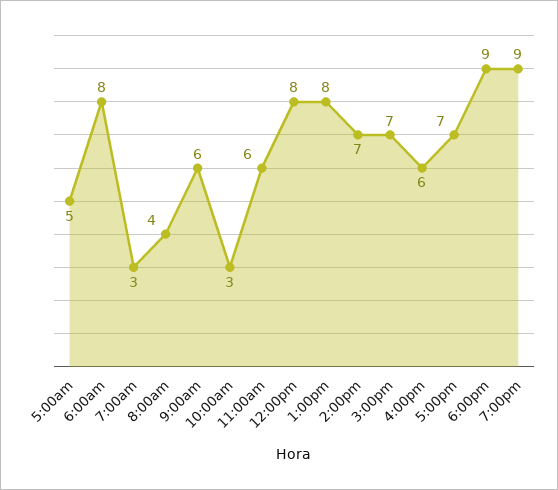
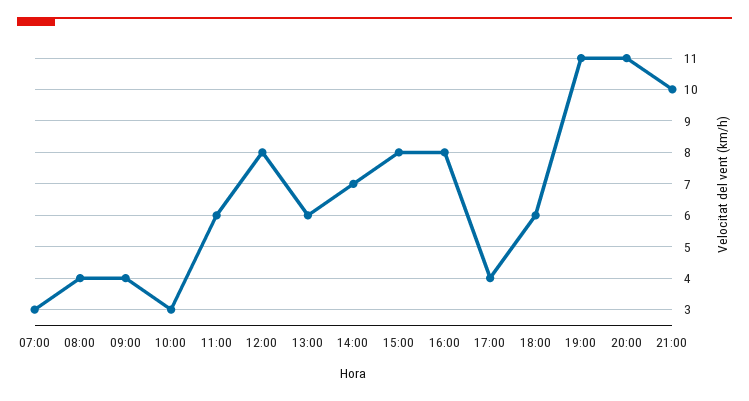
5:00am: 5 -> none
6:00am: 8 -> none
9:00am: 6 -> 4
1:00pm: 8 -> 6
3:00pm: 7 -> 8
4:00pm: 6 -> 8
5:00pm: 7 -> 4
6:00pm: 9 -> 6
7:00pm: 9 -> 11
20:00: none -> 11
21:00: none -> 10

